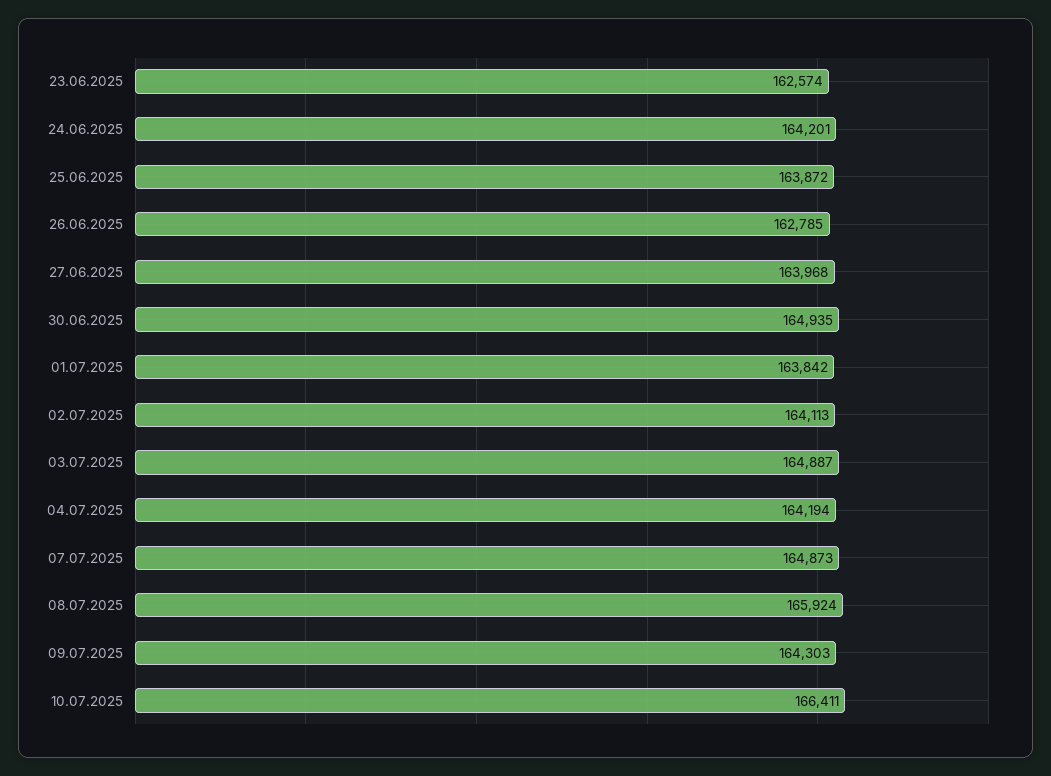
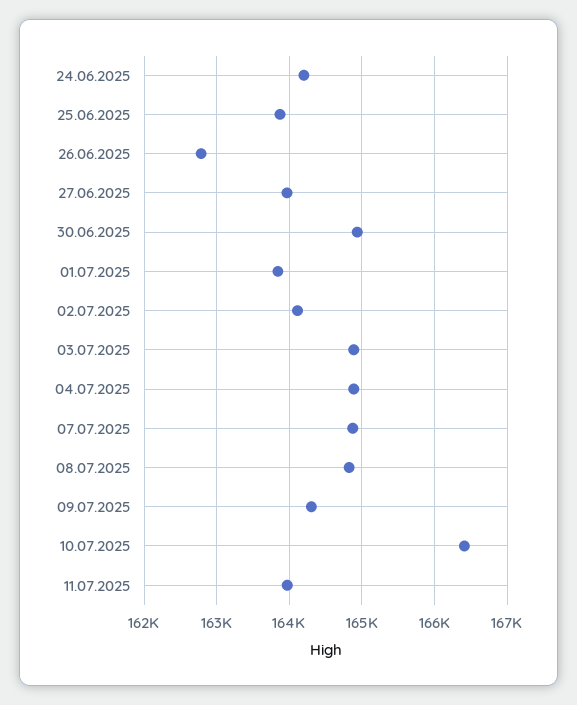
23.06.2025: 162574 -> none
04.07.2025: 164194 -> 164900
08.07.2025: 165924 -> 164800
11.07.2025: none -> 164000

